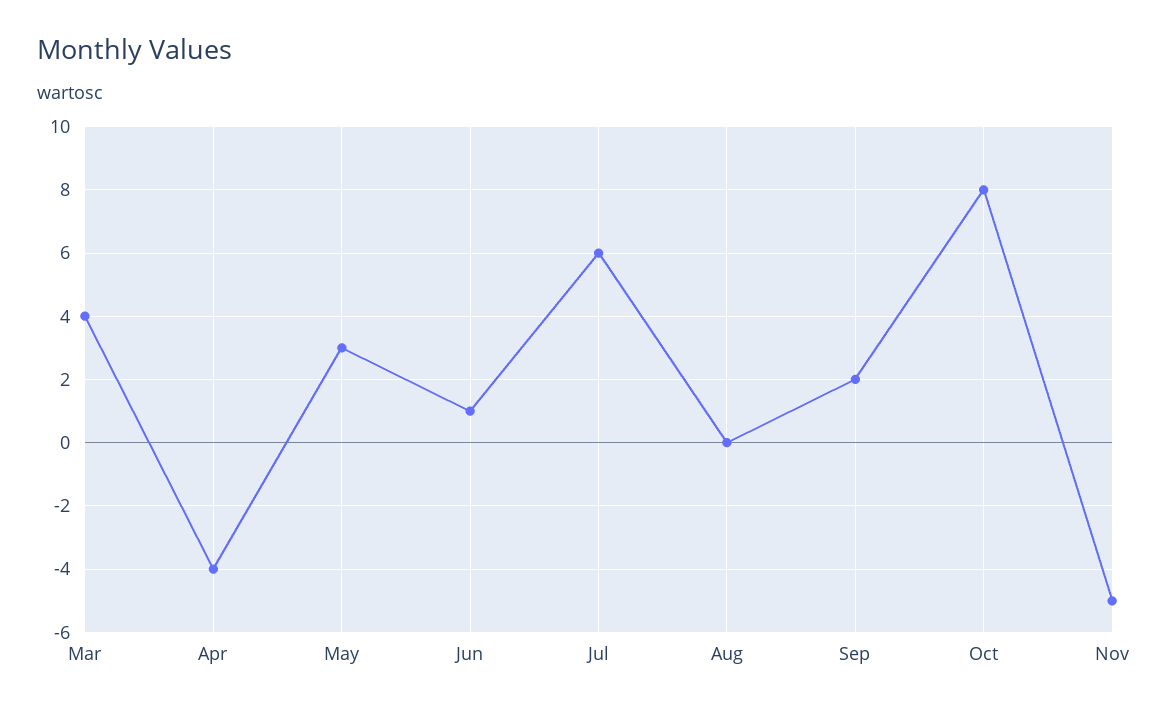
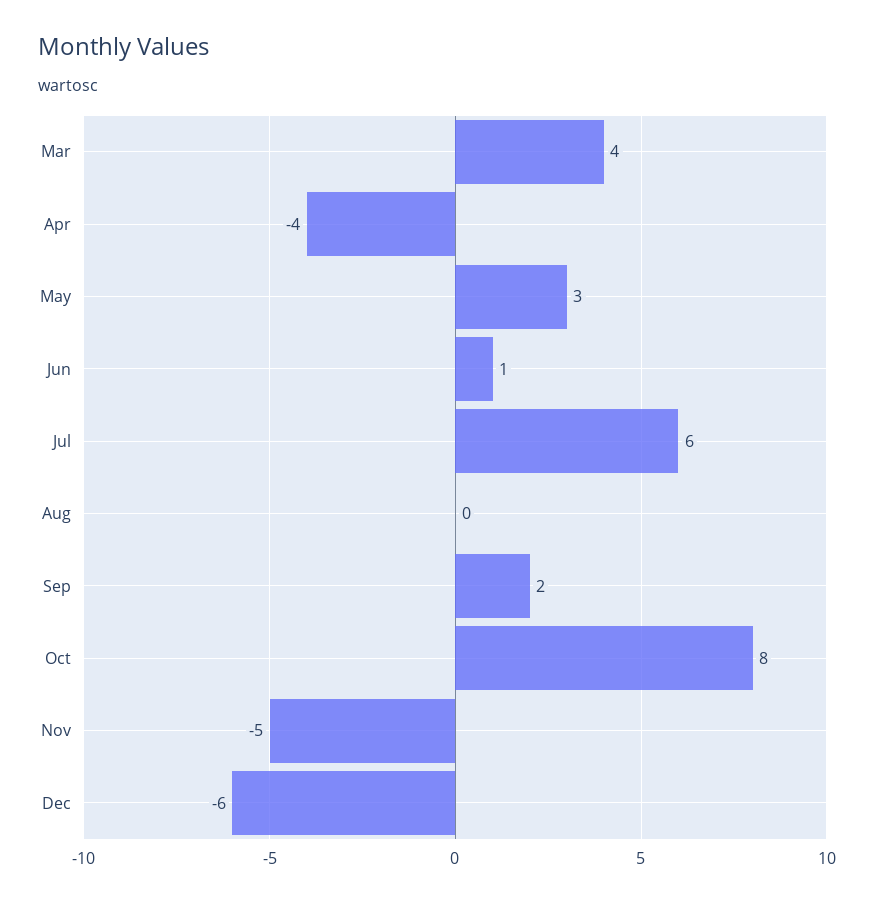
Dec: none -> -6

